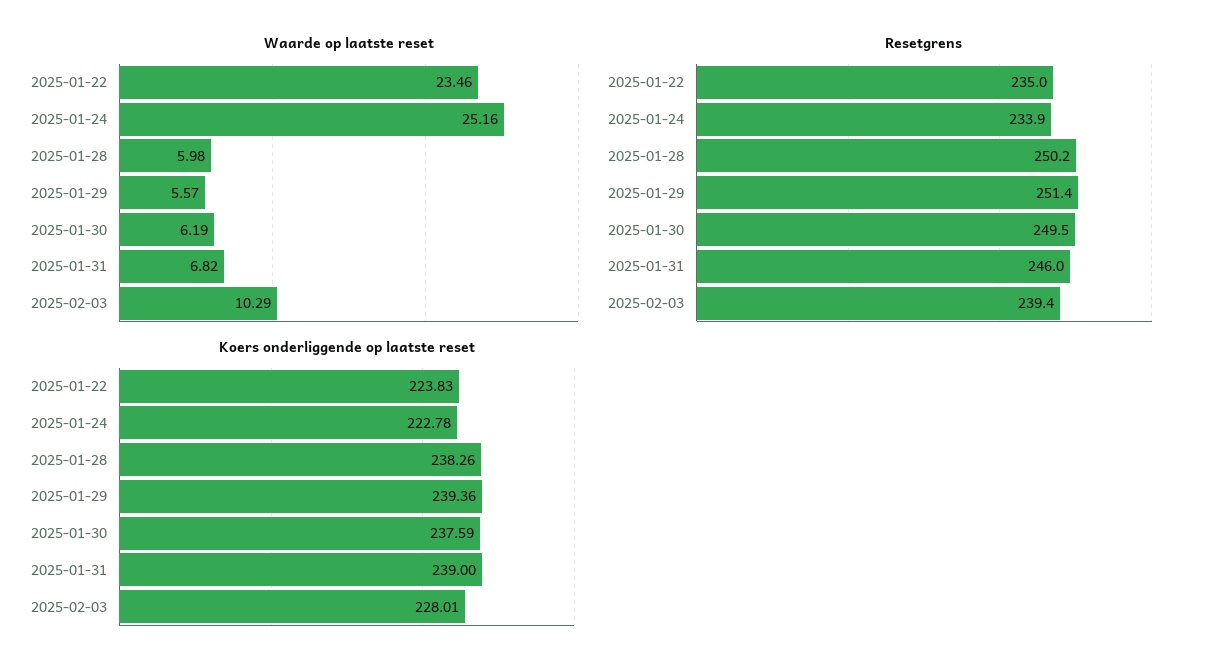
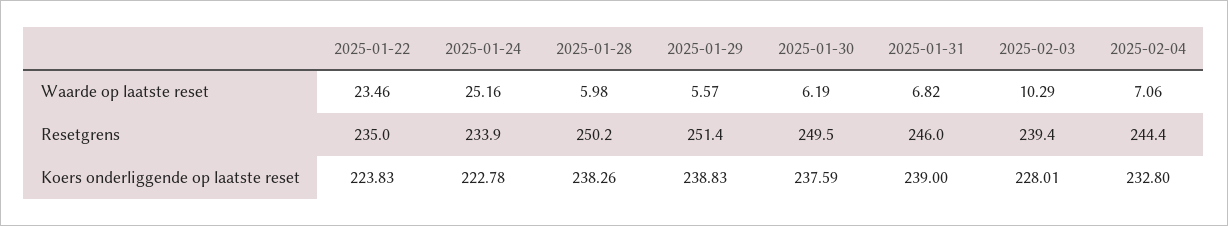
Koers onderliggende op laatste reset, 2025-01-29: 239.36 -> 238.83
Waarde op laatste reset, 2025-02-04: none -> 7.06
Resetgrens, 2025-02-04: none -> 244.4
Koers onderliggende op laatste reset, 2025-02-04: none -> 232.8

